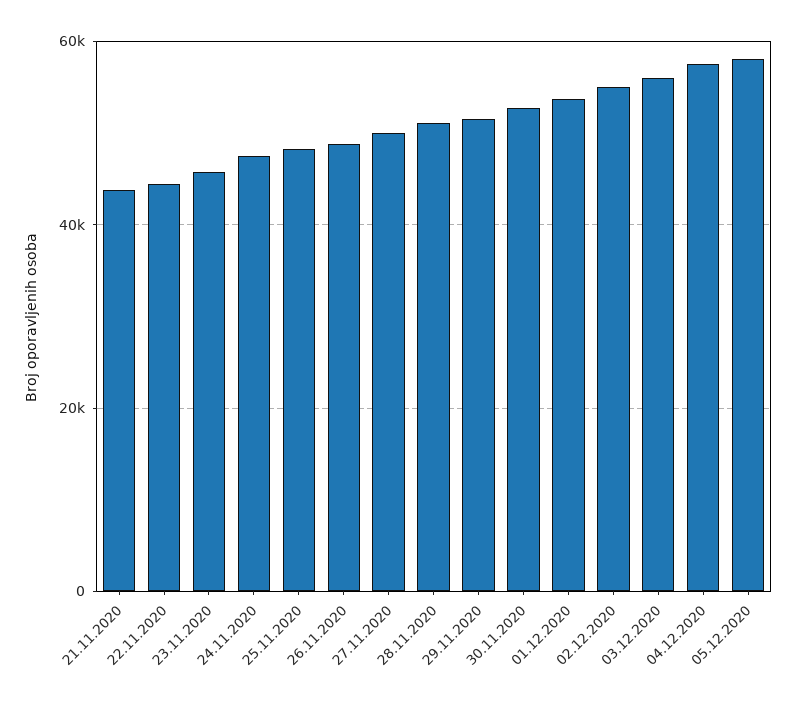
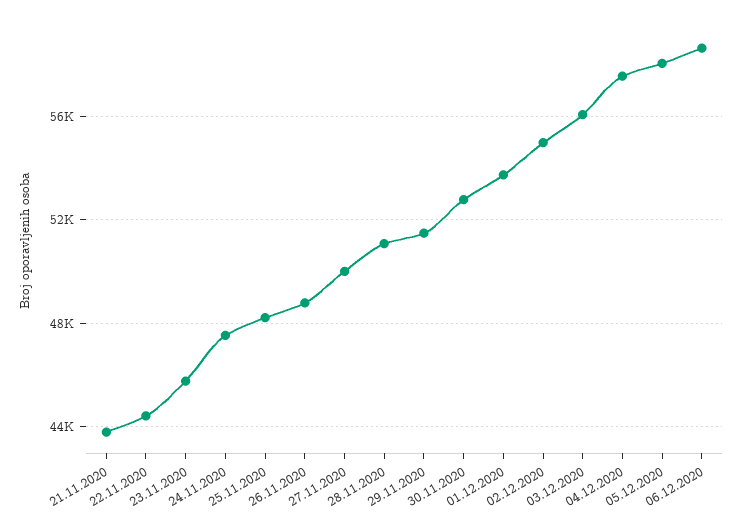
06.12.2020: none -> 58500

